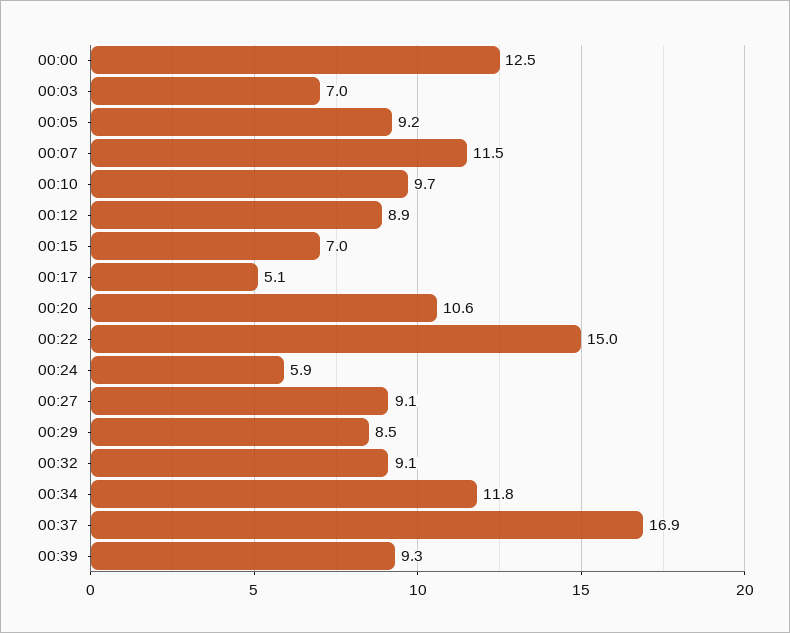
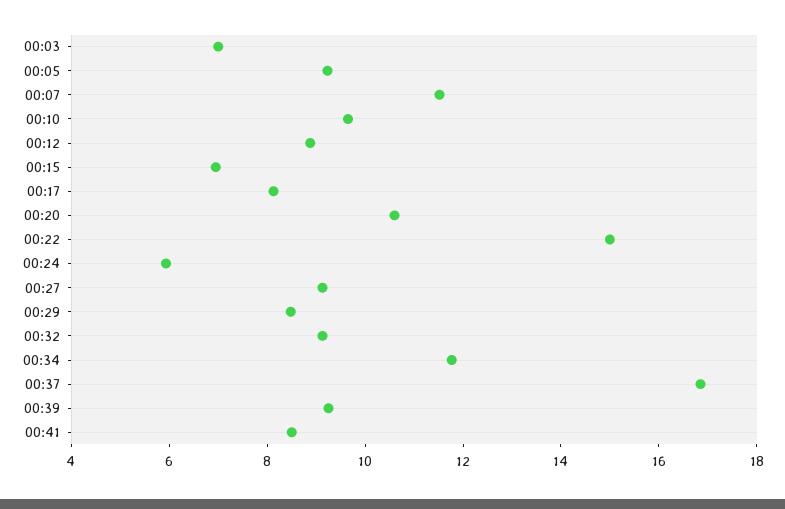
00:00: 12.5 -> none
00:17: 5.1 -> 8
00:41: none -> 8.5

